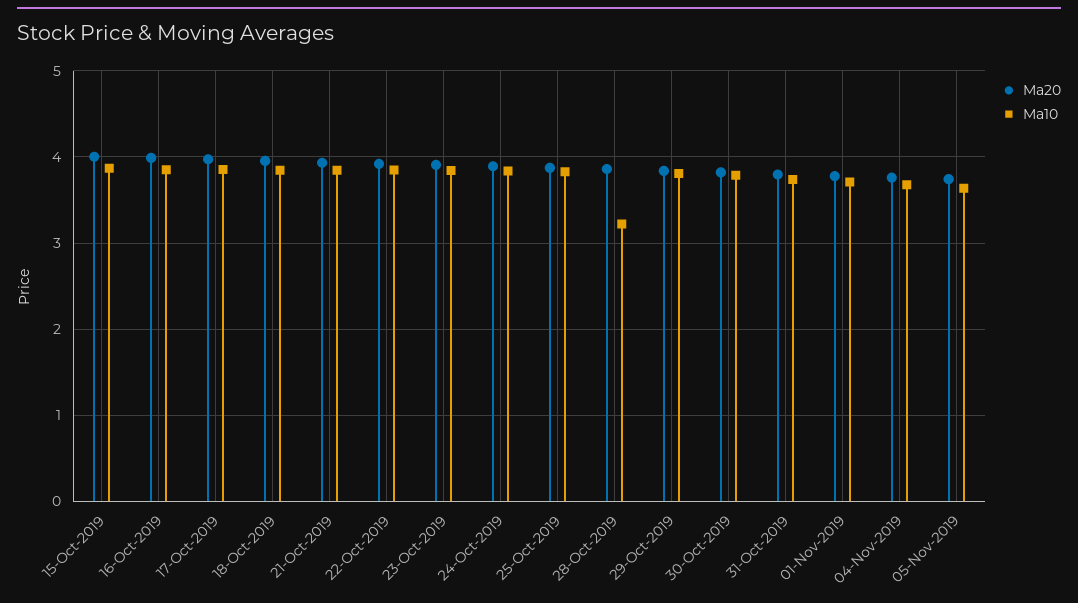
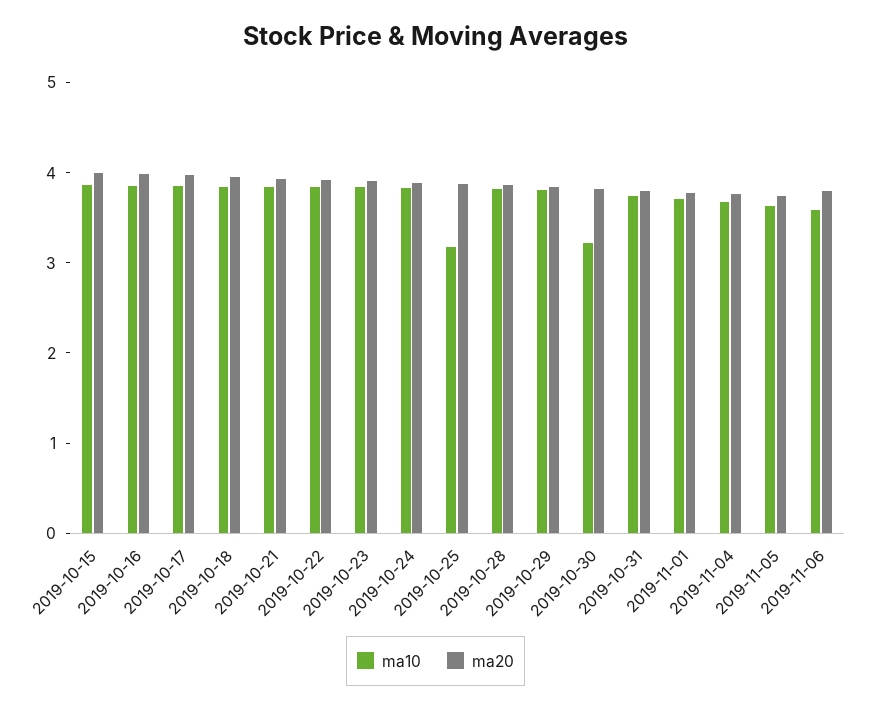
Ma10, 25-Oct-2019: 3.8 -> 3.2
Ma10, 28-Oct-2019: 3.2 -> 3.8
Ma10, 30-Oct-2019: 3.8 -> 3.2
Ma10, 2019-11-06: none -> 3.6
Ma20, 2019-11-06: none -> 3.8

